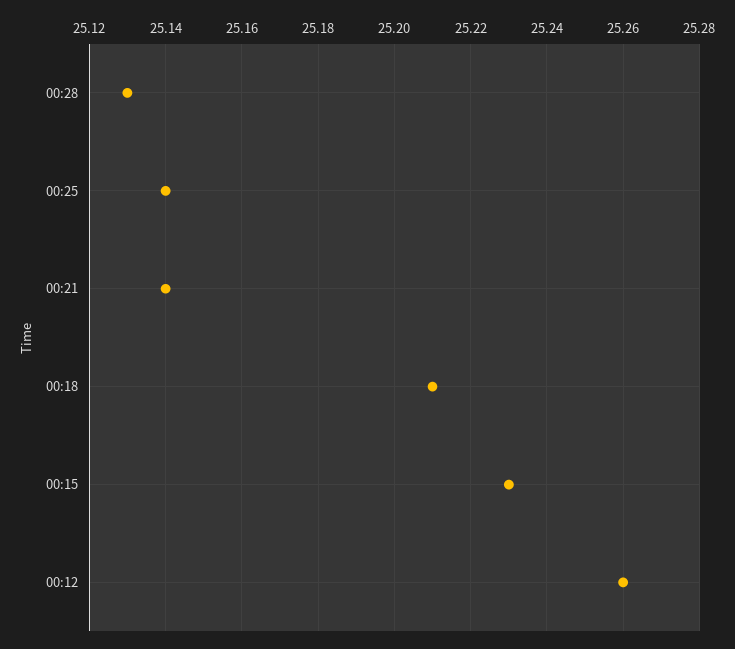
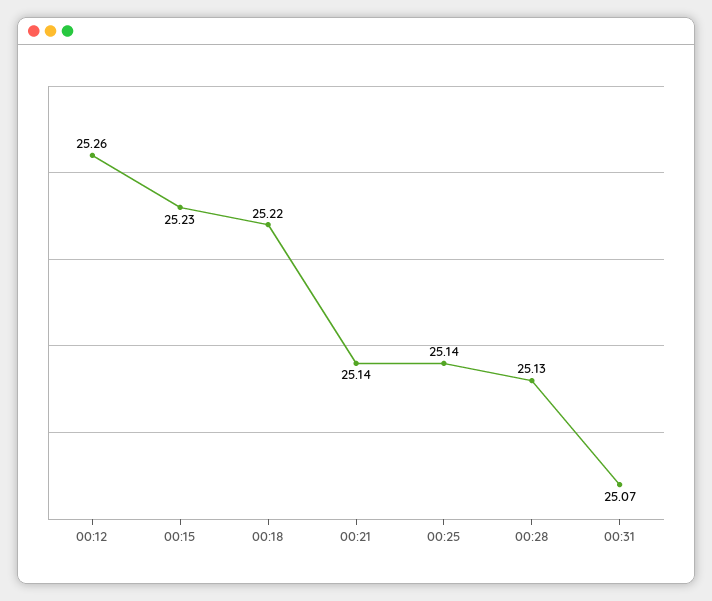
00:18: 25.21 -> 25.22
00:31: none -> 25.07

